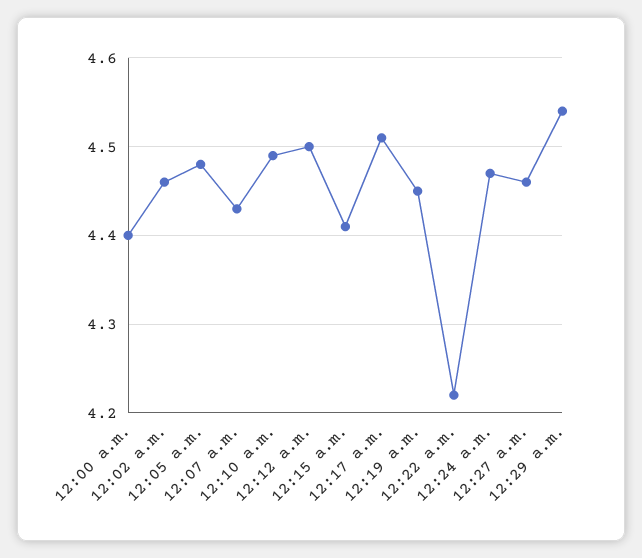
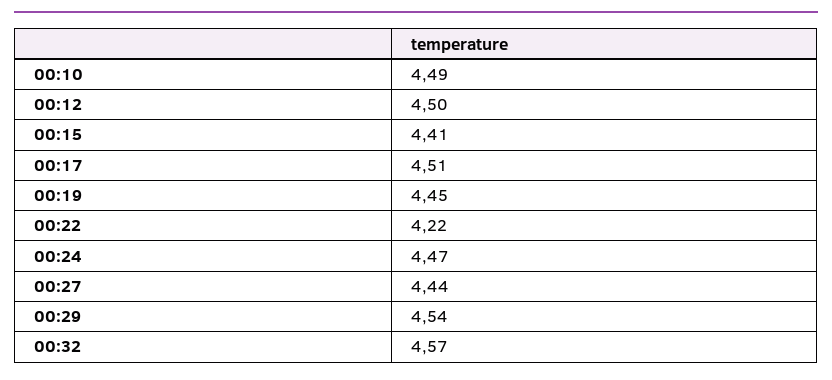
12:00 a.m.: 4.4 -> none
12:02 a.m.: 4.46 -> none
12:05 a.m.: 4.48 -> none
12:07 a.m.: 4.43 -> none
12:27 a.m.: 4.46 -> 4.44
00:32: none -> 4.57

